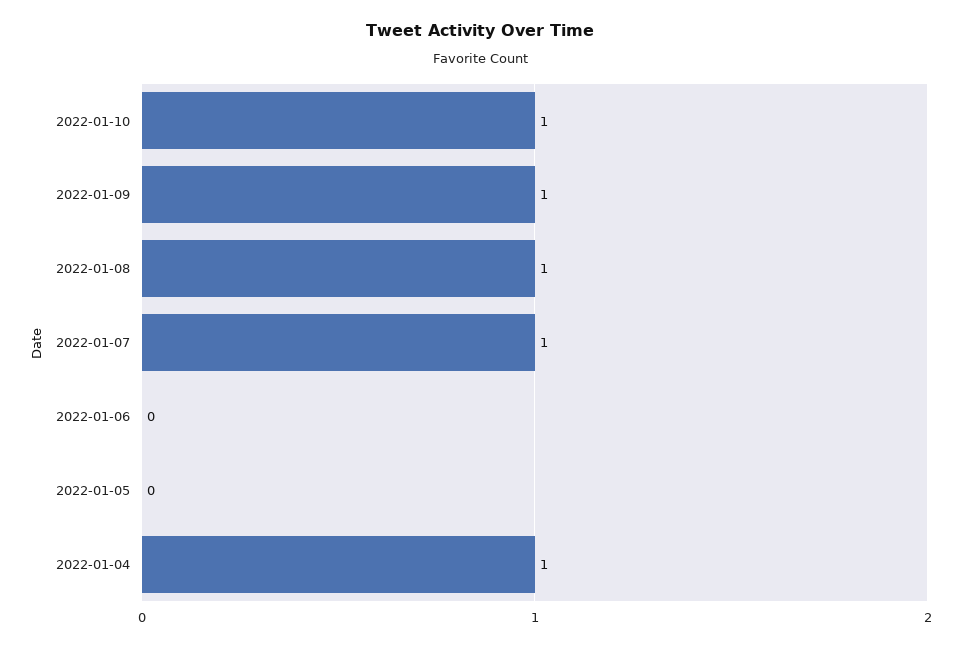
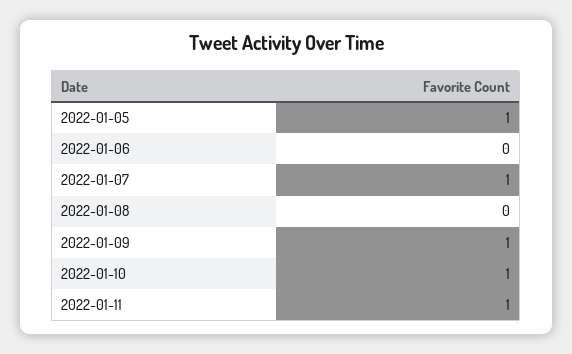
2022-01-08: 1 -> 0
2022-01-05: 0 -> 1
2022-01-04: 1 -> none
2022-01-11: none -> 1

